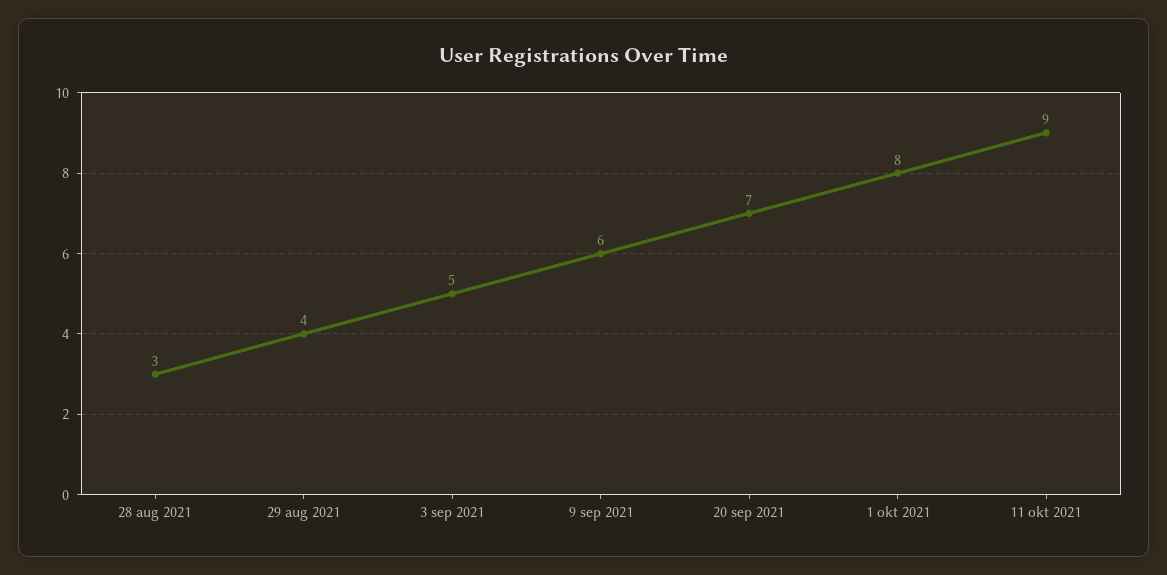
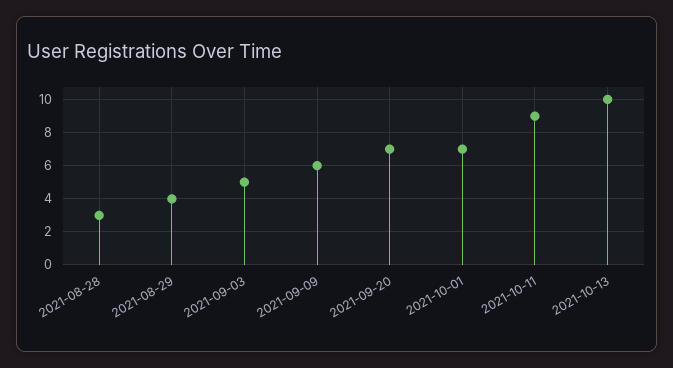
1 okt 2021: 8 -> 7
2021-10-13: none -> 10

